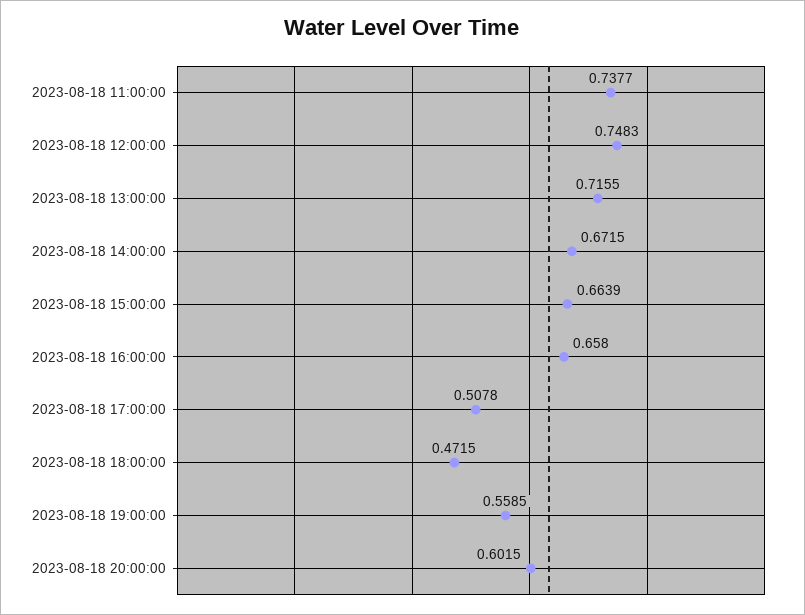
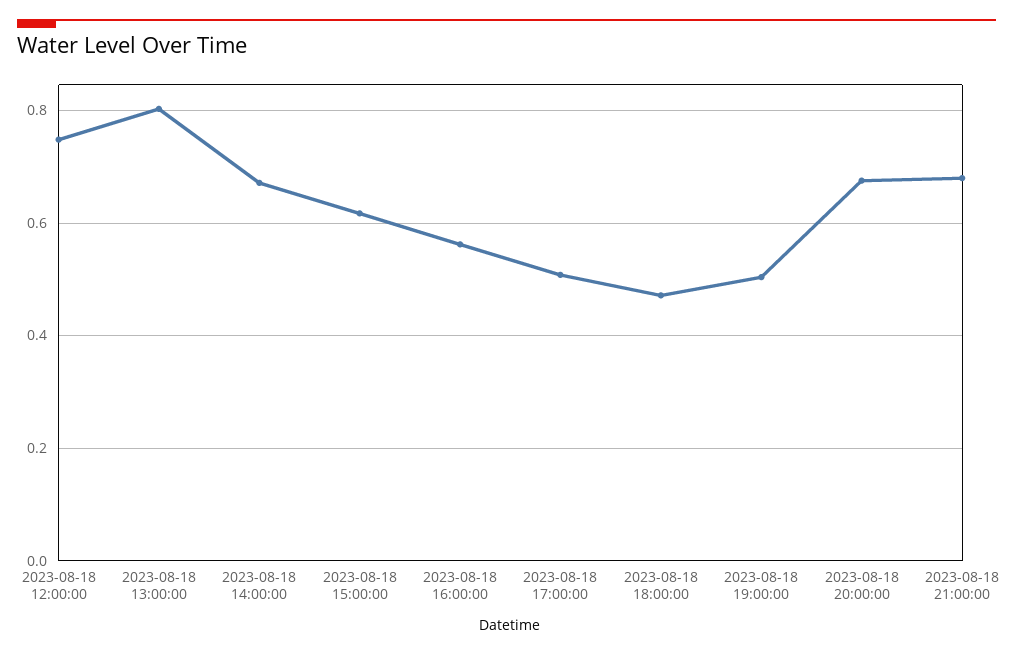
2023-08-18 11:00:00: 0.7377 -> none
2023-08-18 13:00:00: 0.7155 -> 0.8
2023-08-18 15:00:00: 0.6639 -> 0.62
2023-08-18 16:00:00: 0.658 -> 0.56
2023-08-18 19:00:00: 0.5585 -> 0.5
2023-08-18 20:00:00: 0.6015 -> 0.68
2023-08-18 21:00:00: none -> 0.68

